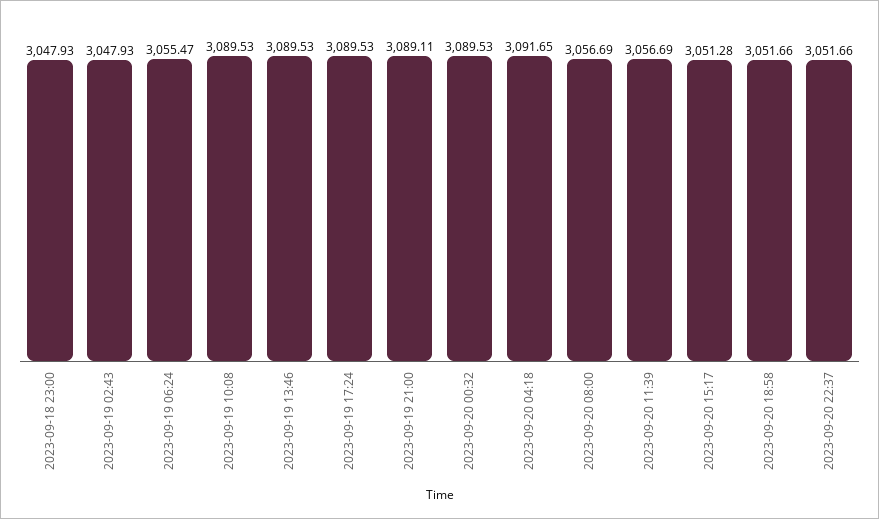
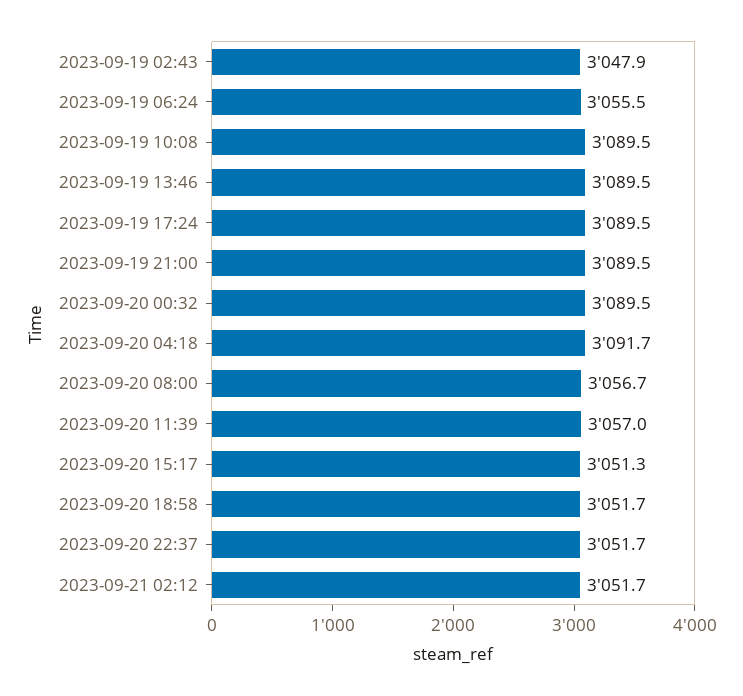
2023-09-18 23:00: 3047.93 -> none
2023-09-19 21:00: 3089.11 -> 3089.5
2023-09-20 11:39: 3056.69 -> 3057
2023-09-21 02:12: none -> 3051.7

